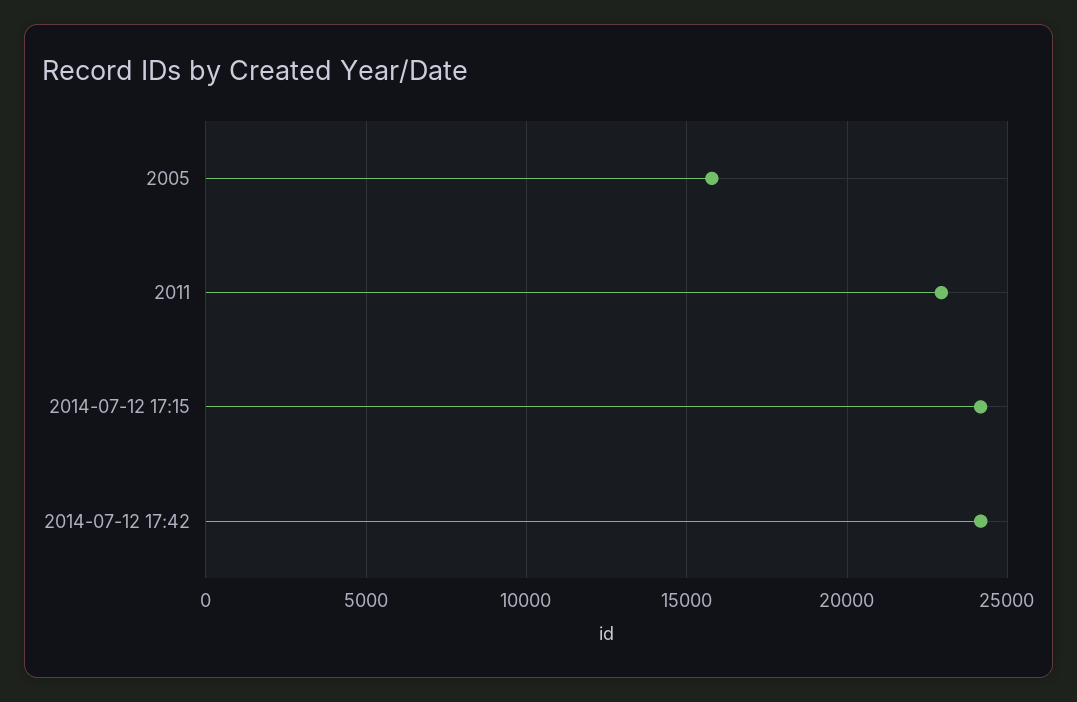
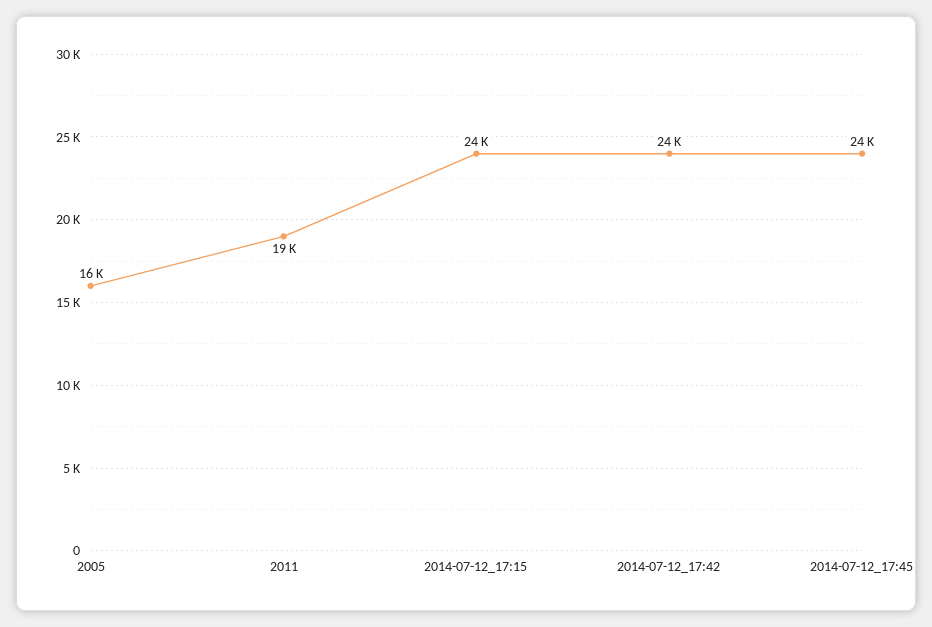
2011: 23000 -> 19000
2014-07-12_17:45: none -> 24000

